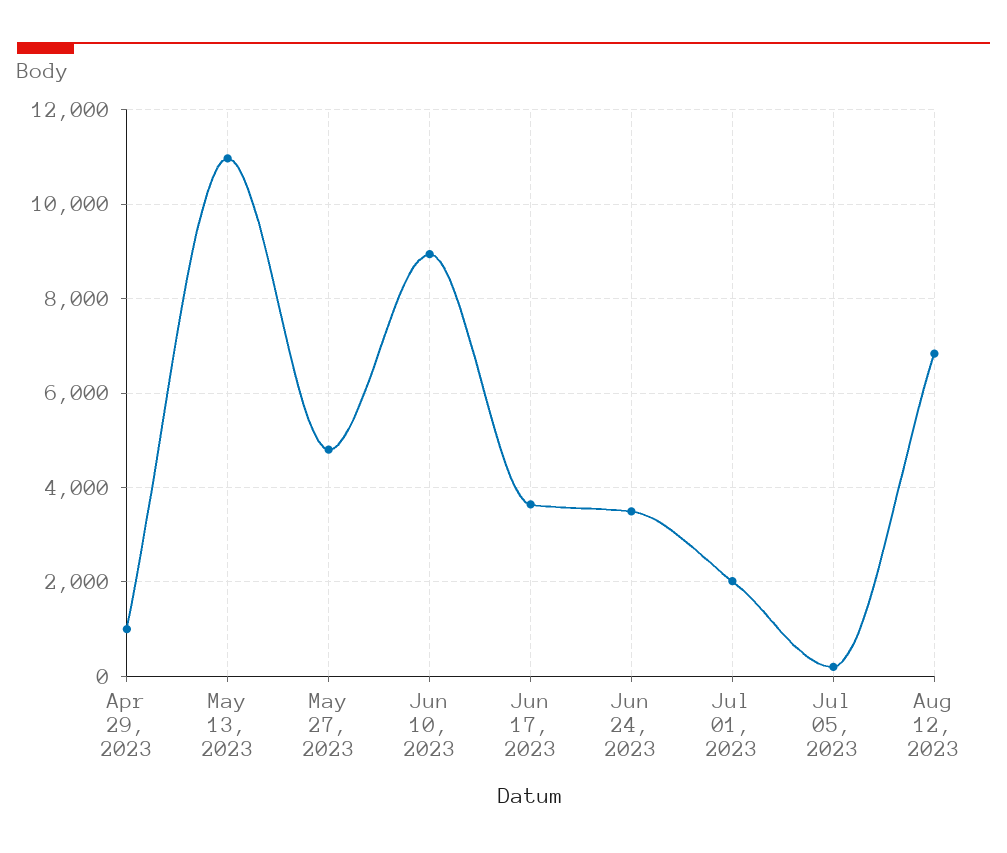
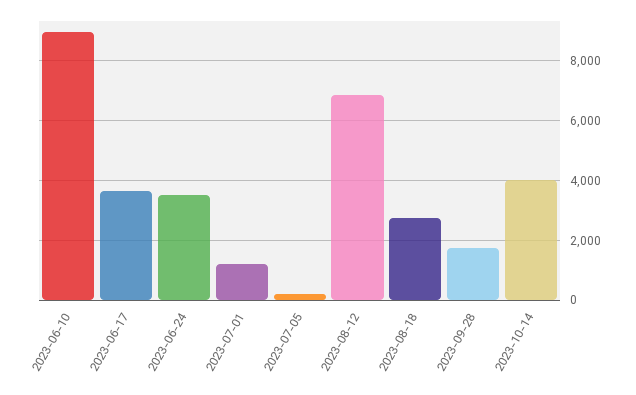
Apr 29, 2023: 1000 -> none
May 13, 2023: 11000 -> none
May 27, 2023: 4800 -> none
Jul 01, 2023: 2000 -> 1250
2023-08-18: none -> 2750
2023-09-28: none -> 1750
2023-10-14: none -> 4000

